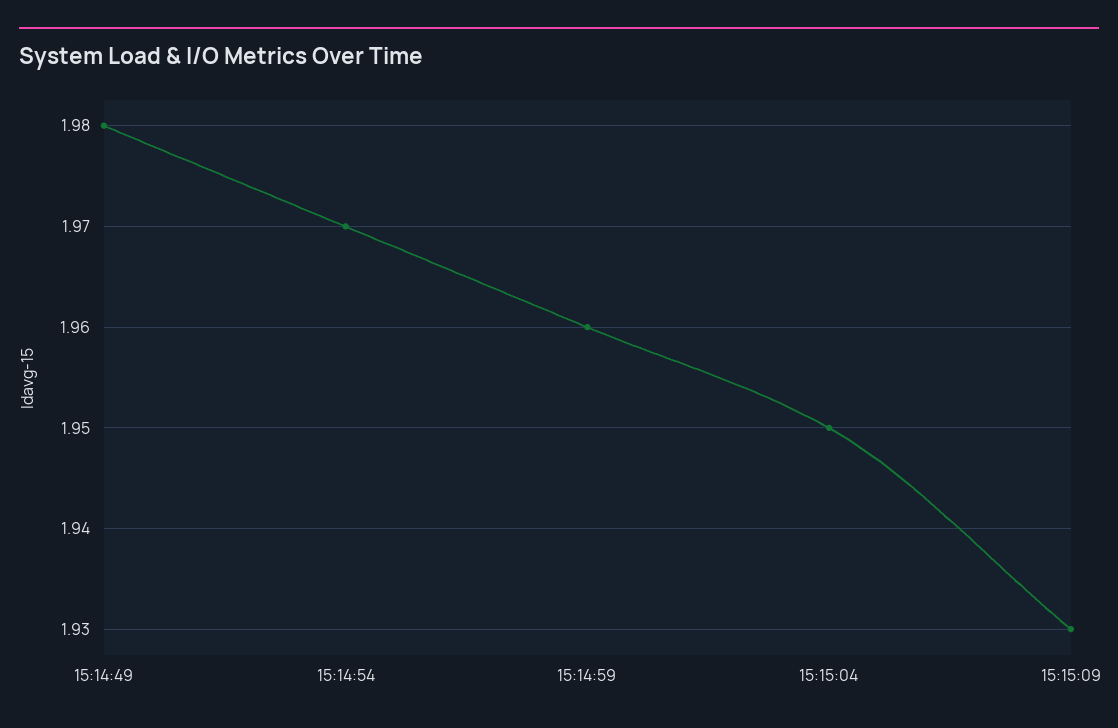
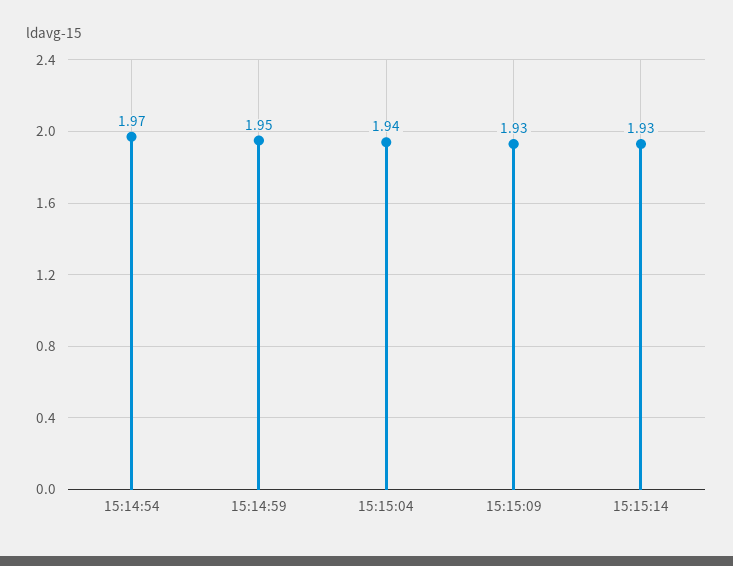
15:14:49: 1.98 -> none
15:14:59: 1.96 -> 1.95
15:15:04: 1.95 -> 1.94
15:15:14: none -> 1.93

